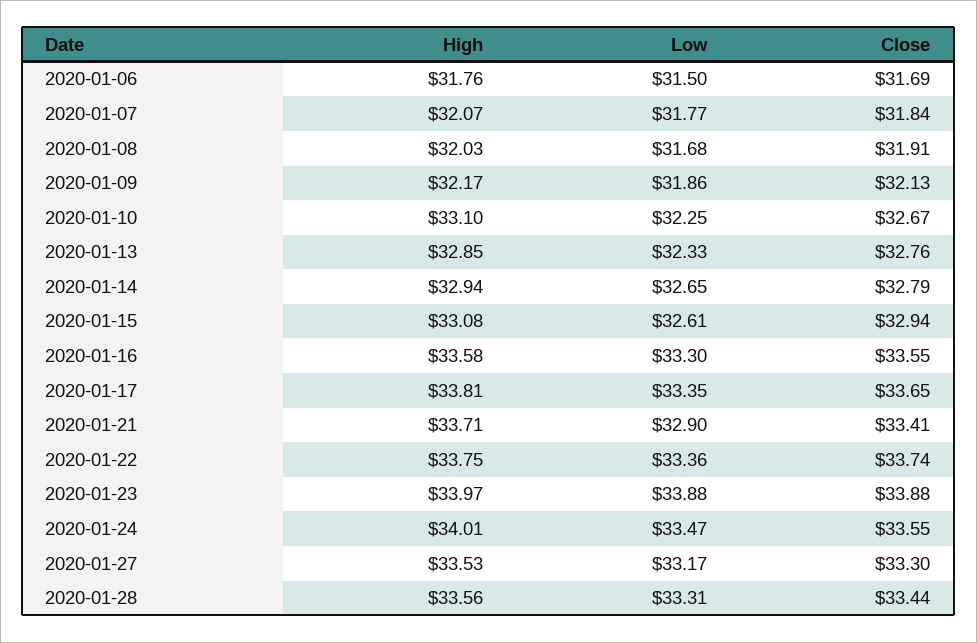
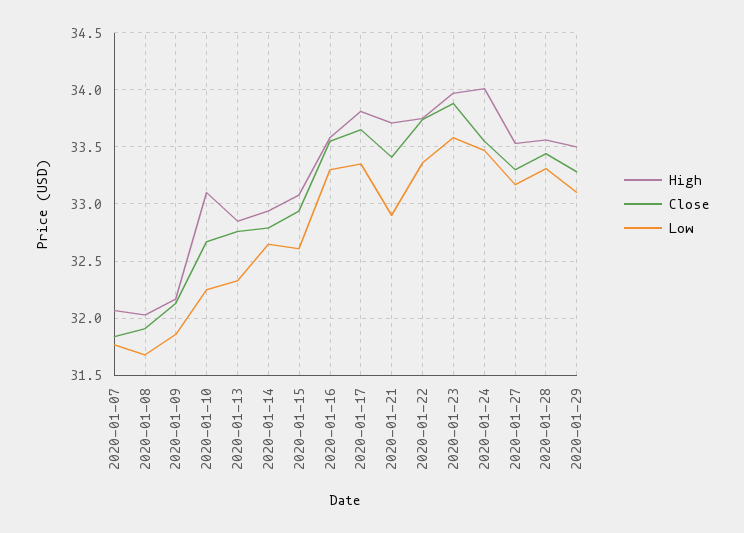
High, 2020-01-06: 31.76 -> none
Low, 2020-01-06: 31.5 -> none
Close, 2020-01-06: 31.69 -> none
Low, 2020-01-23: 33.88 -> 33.6
High, 2020-01-29: none -> 33.5
Close, 2020-01-29: none -> 33.3
Low, 2020-01-29: none -> 33.1

